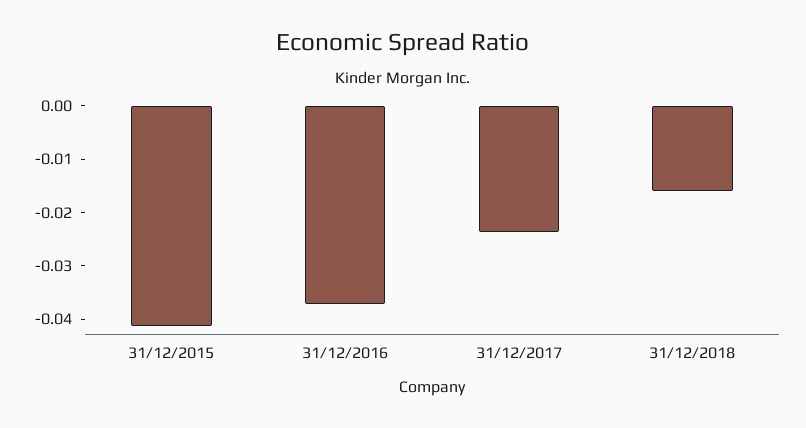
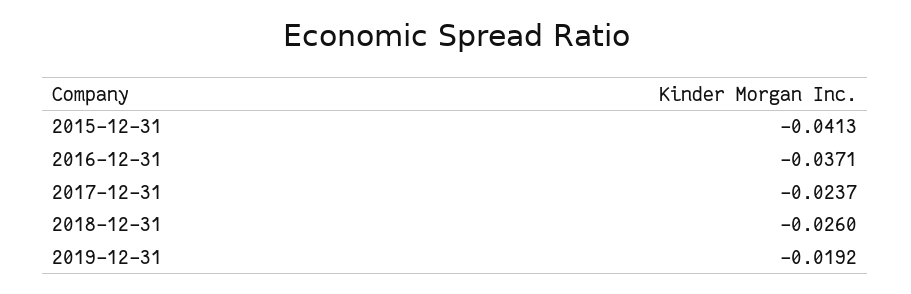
31/12/2018: -0.016 -> -0.026
2019-12-31: none -> -0.0192

